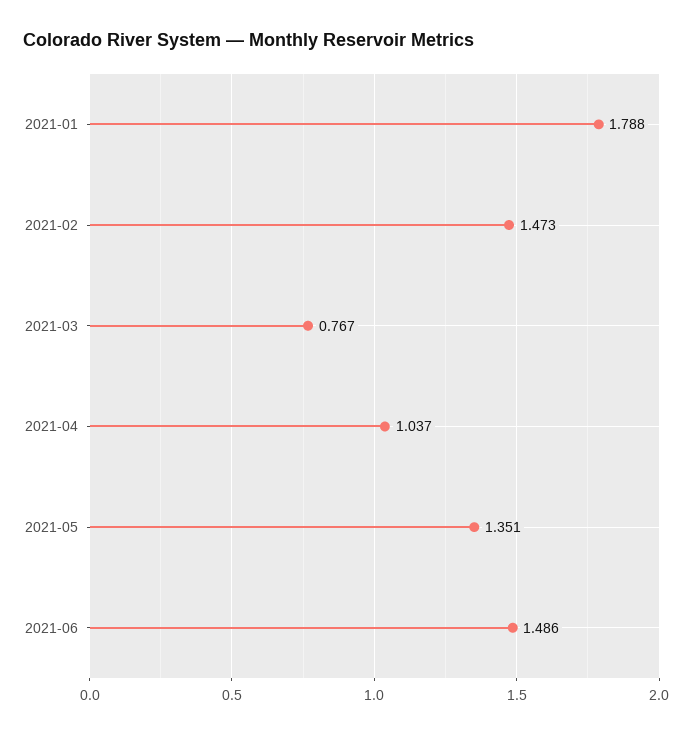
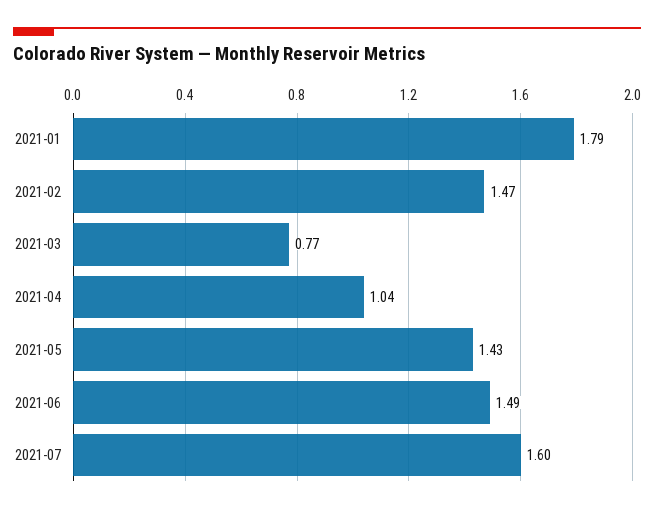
2021-05: 1.351 -> 1.43
2021-07: none -> 1.6

